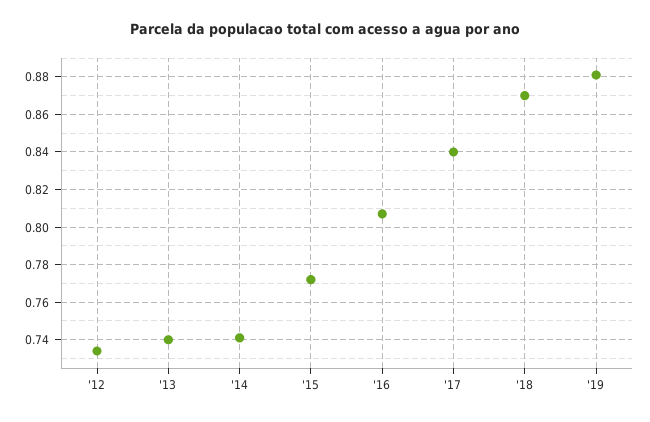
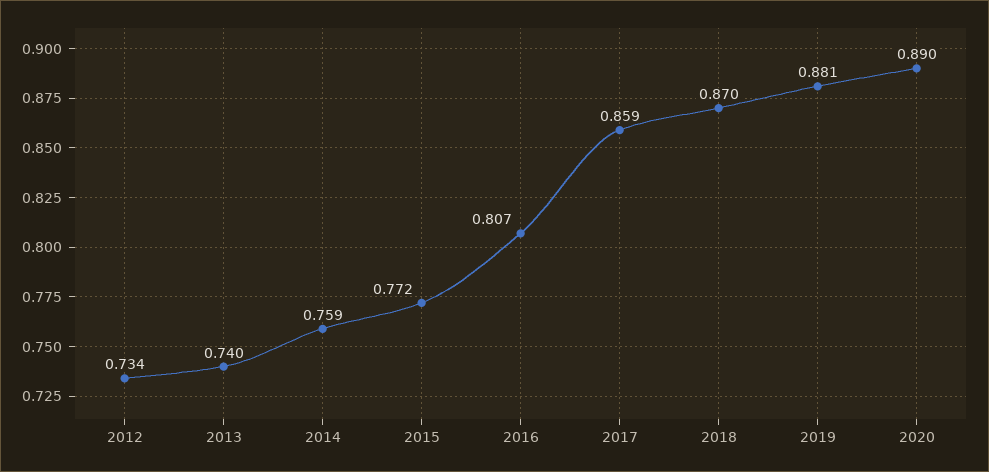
'14: 0.74 -> 0.759
'17: 0.84 -> 0.859
2020: none -> 0.89

